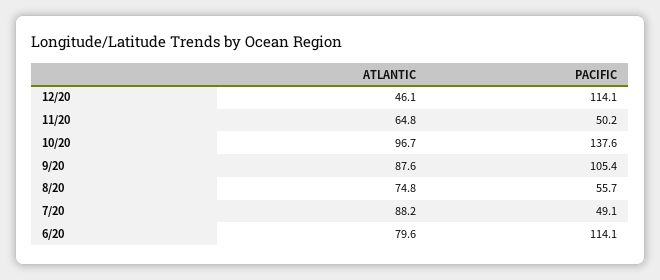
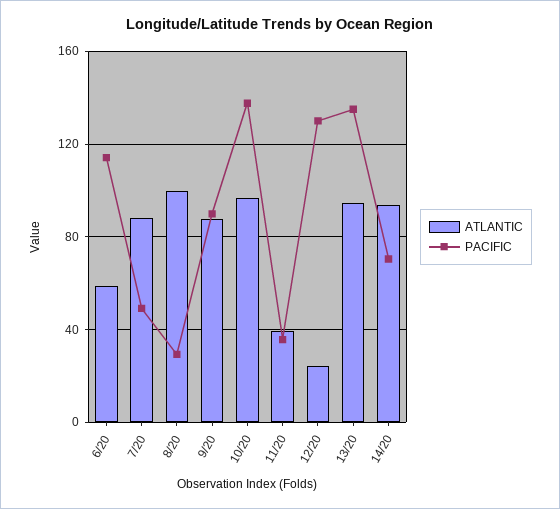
ATLANTIC, 12/20: 46.1 -> 25
PACIFIC, 12/20: 114.1 -> 130
ATLANTIC, 11/20: 64.8 -> 40
PACIFIC, 11/20: 50.2 -> 35
PACIFIC, 9/20: 105.4 -> 90
ATLANTIC, 8/20: 74.8 -> 100
PACIFIC, 8/20: 55.7 -> 30
ATLANTIC, 6/20: 79.6 -> 60
ATLANTIC, 13/20: none -> 95
PACIFIC, 13/20: none -> 135
ATLANTIC, 14/20: none -> 95
PACIFIC, 14/20: none -> 70

